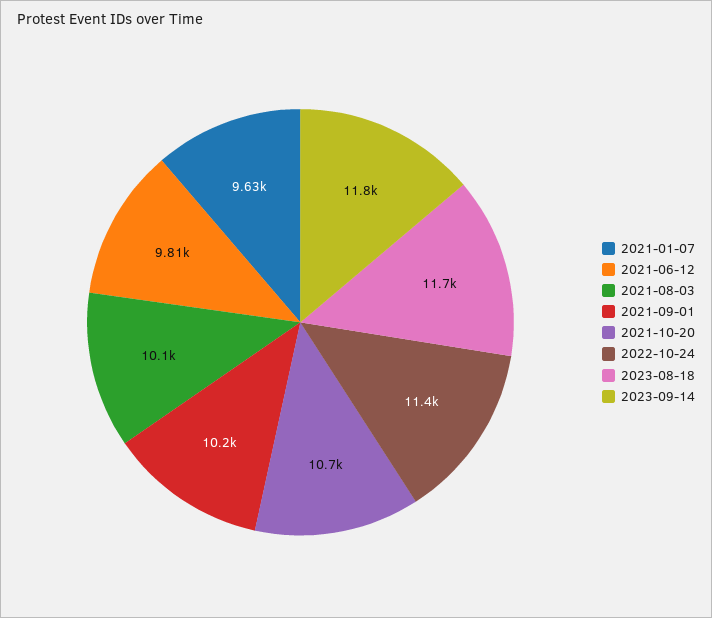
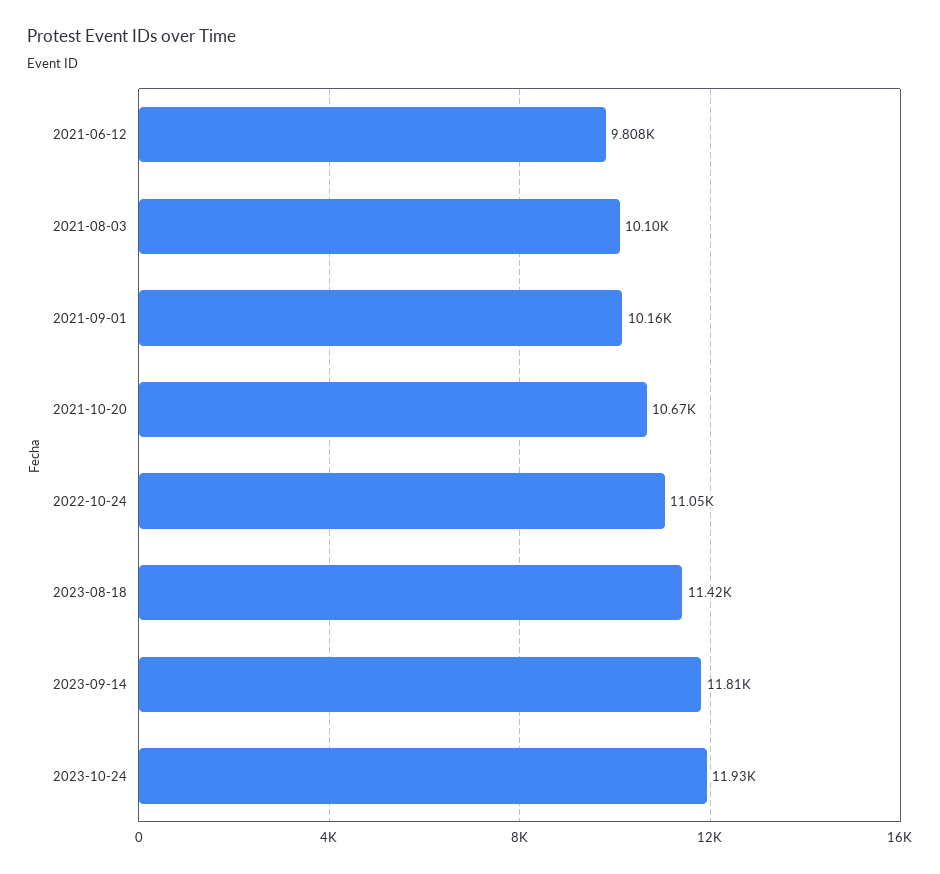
2021-01-07: 9630 -> none
2022-10-24: 11400 -> 11050
2023-08-18: 11700 -> 11420
2023-10-24: none -> 11930

